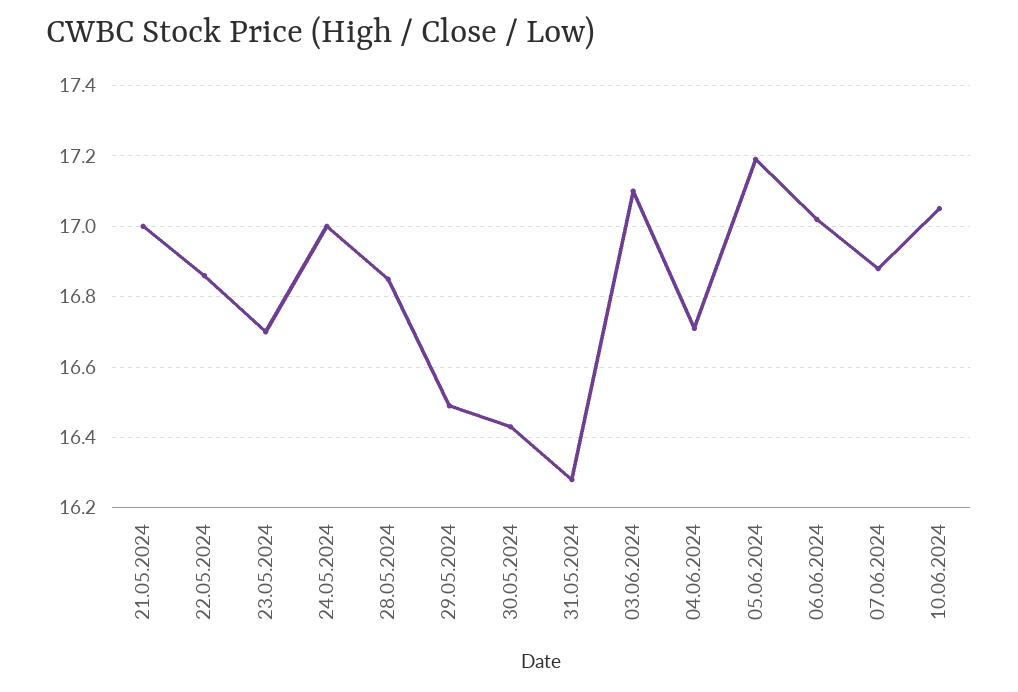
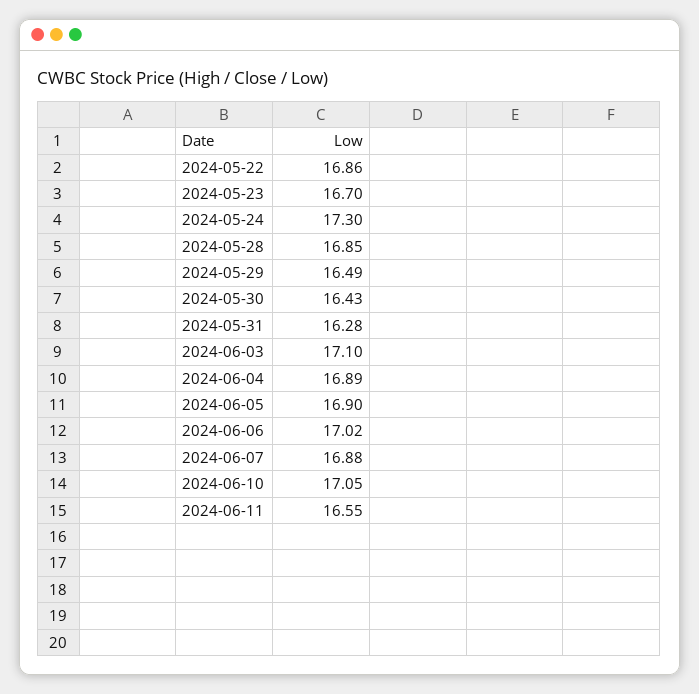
21.05.2024: 17 -> none
24.05.2024: 17 -> 17.3
04.06.2024: 16.7 -> 16.89
05.06.2024: 17.2 -> 16.9
2024-06-11: none -> 16.55

